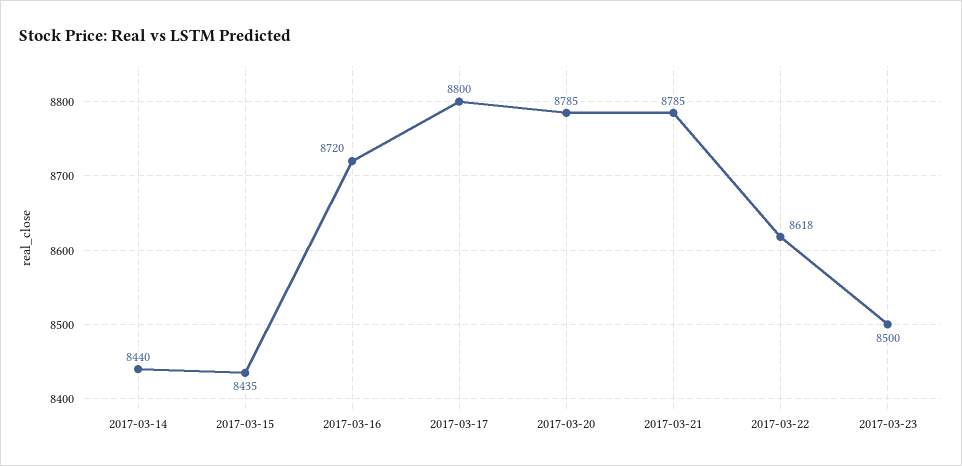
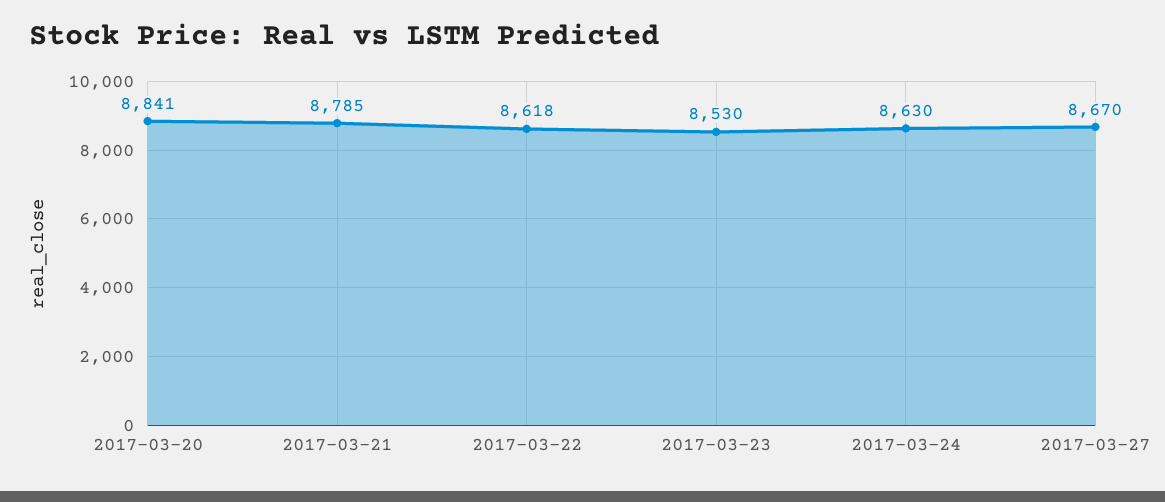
2017-03-14: 8440 -> none
2017-03-15: 8435 -> none
2017-03-16: 8720 -> none
2017-03-17: 8800 -> none
2017-03-20: 8785 -> 8841
2017-03-23: 8500 -> 8530
2017-03-24: none -> 8630
2017-03-27: none -> 8670

